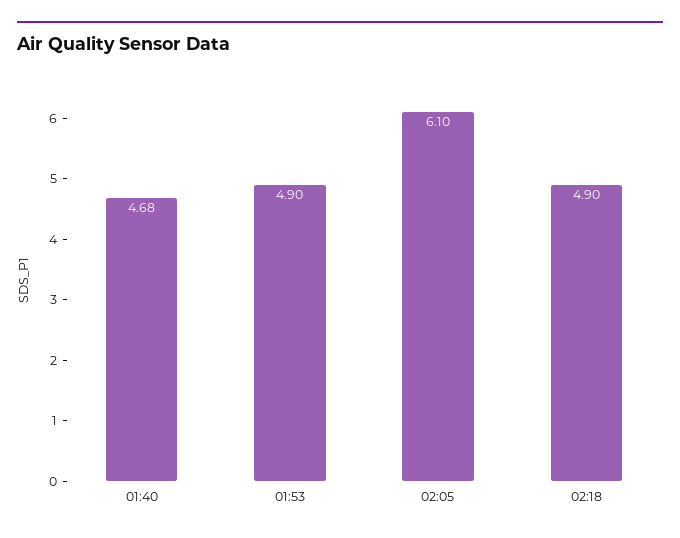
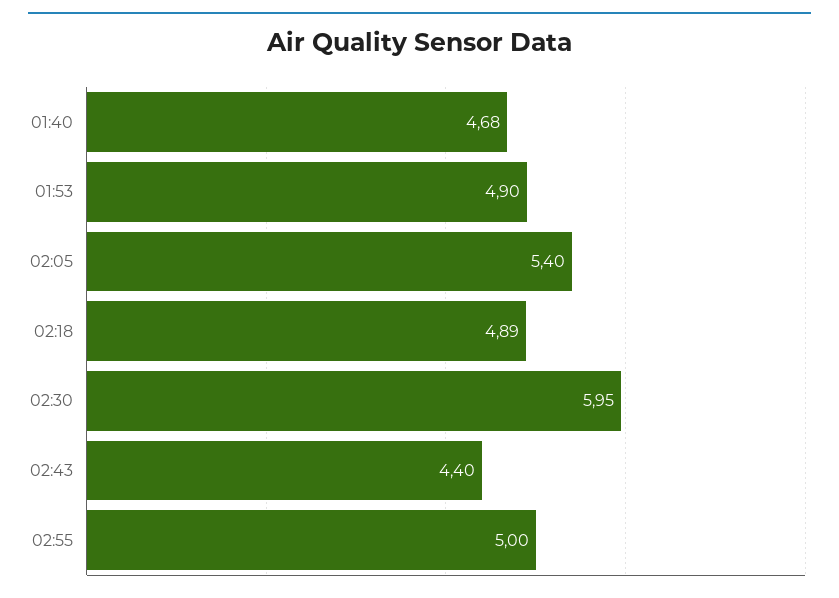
02:05: 6.1 -> 5.4
02:18: 4.9 -> 4.89
02:30: none -> 5.95
02:43: none -> 4.4
02:55: none -> 5

